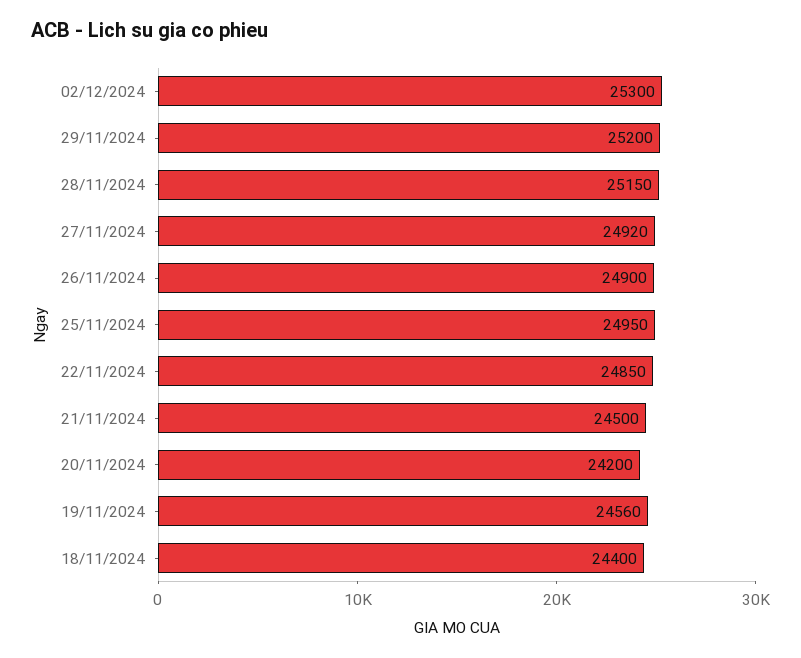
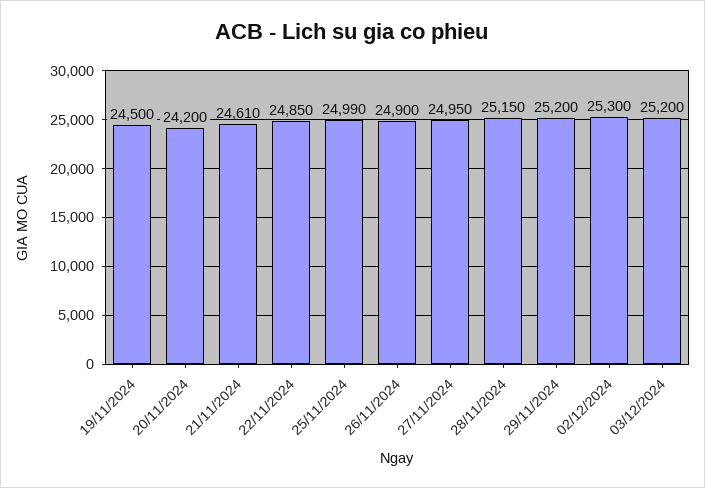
27/11/2024: 24920 -> 24950
25/11/2024: 24950 -> 24990
21/11/2024: 24500 -> 24610
19/11/2024: 24560 -> 24500
18/11/2024: 24400 -> none
03/12/2024: none -> 25200

